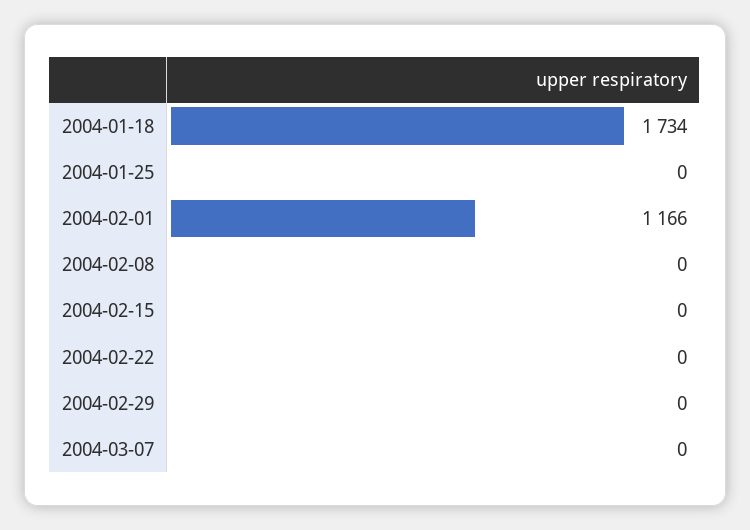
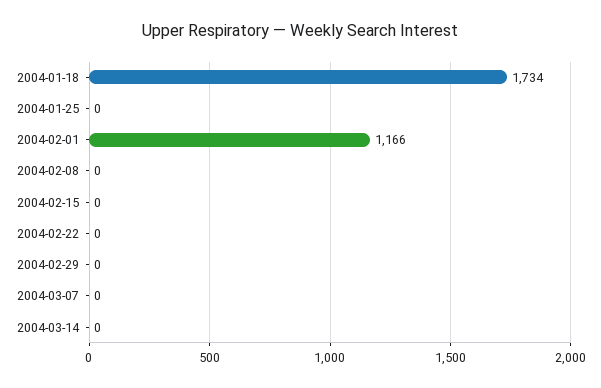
2004-03-14: none -> 0

